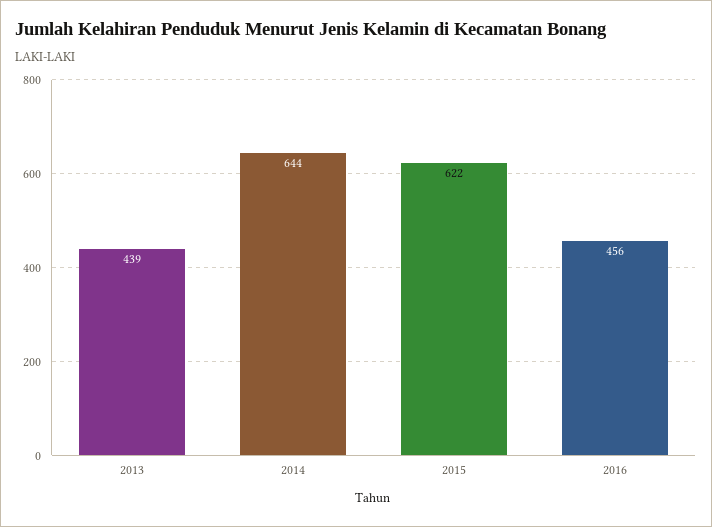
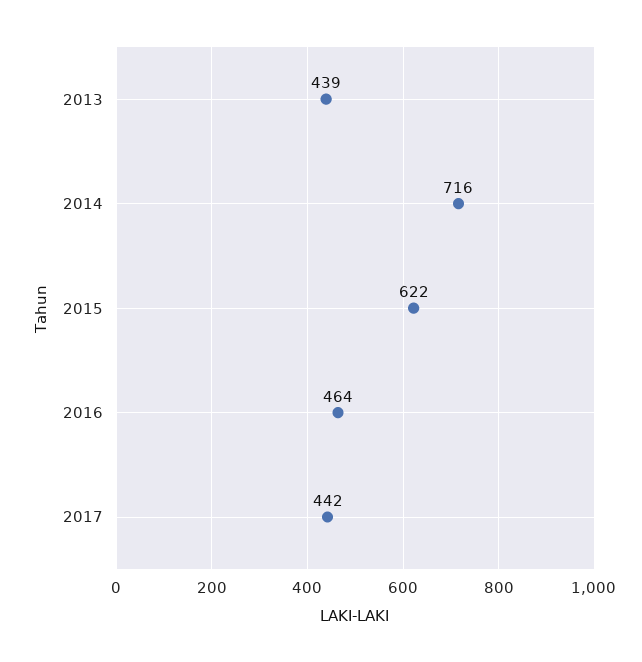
2014: 644 -> 716
2016: 456 -> 464
2017: none -> 442

